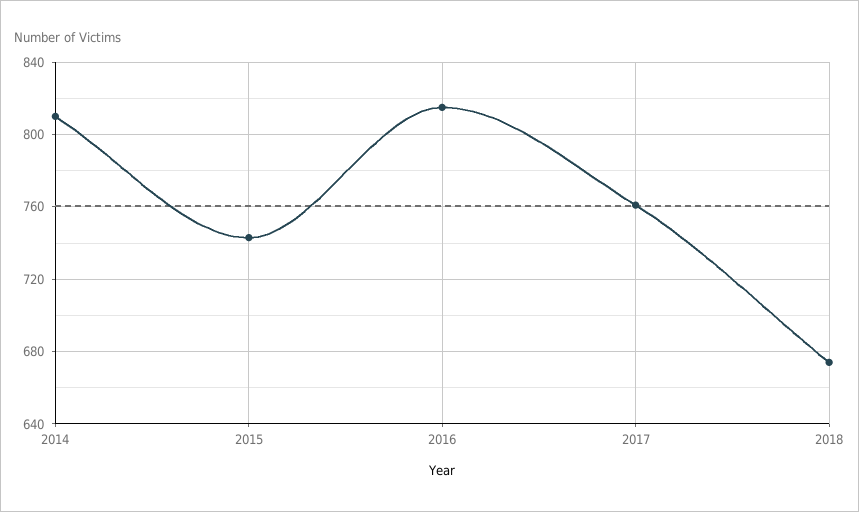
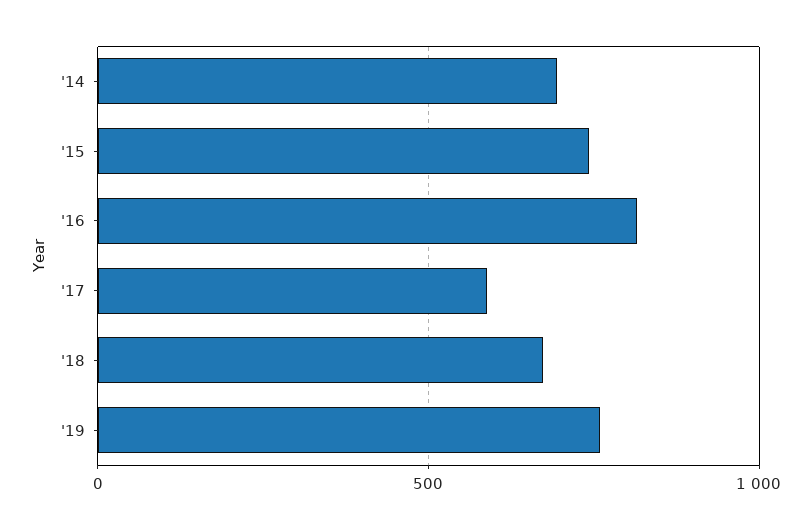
2014: 810 -> 700
2017: 760 -> 600
'19: none -> 750

